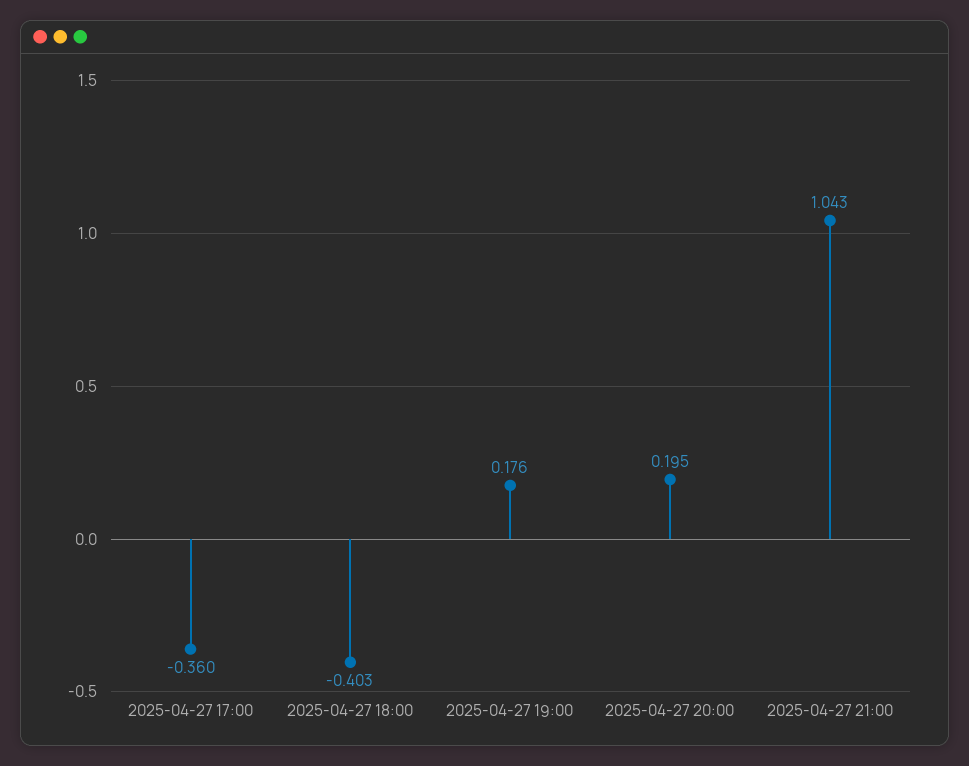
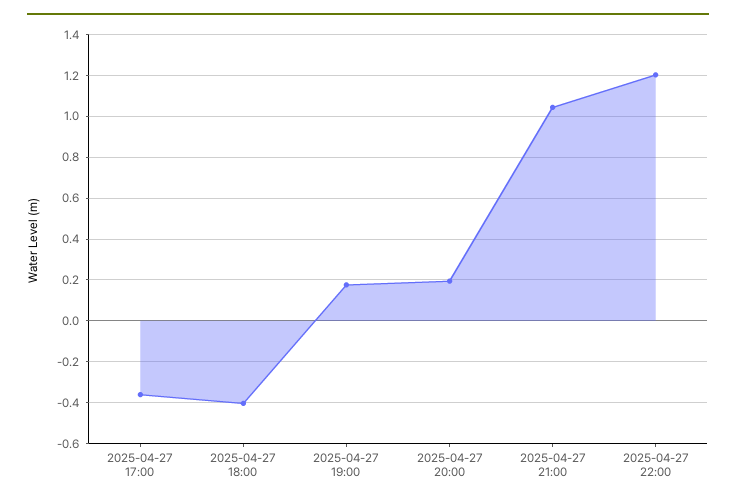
2025-04-27 22:00: none -> 1.2

